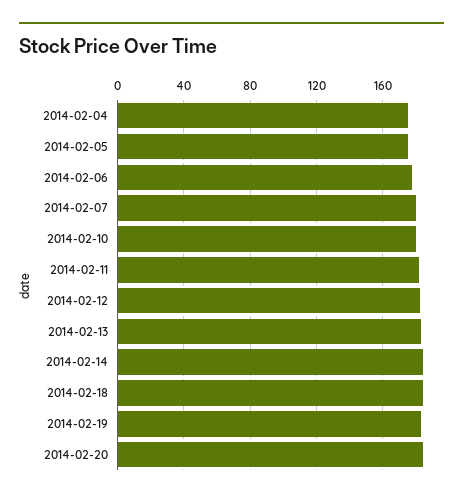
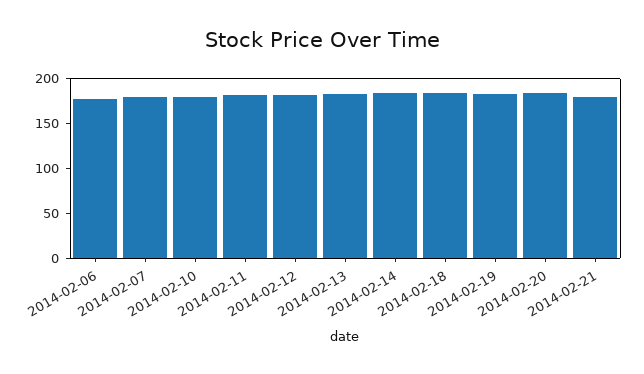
2014-02-04: 175 -> none
2014-02-05: 175 -> none
2014-02-21: none -> 180

